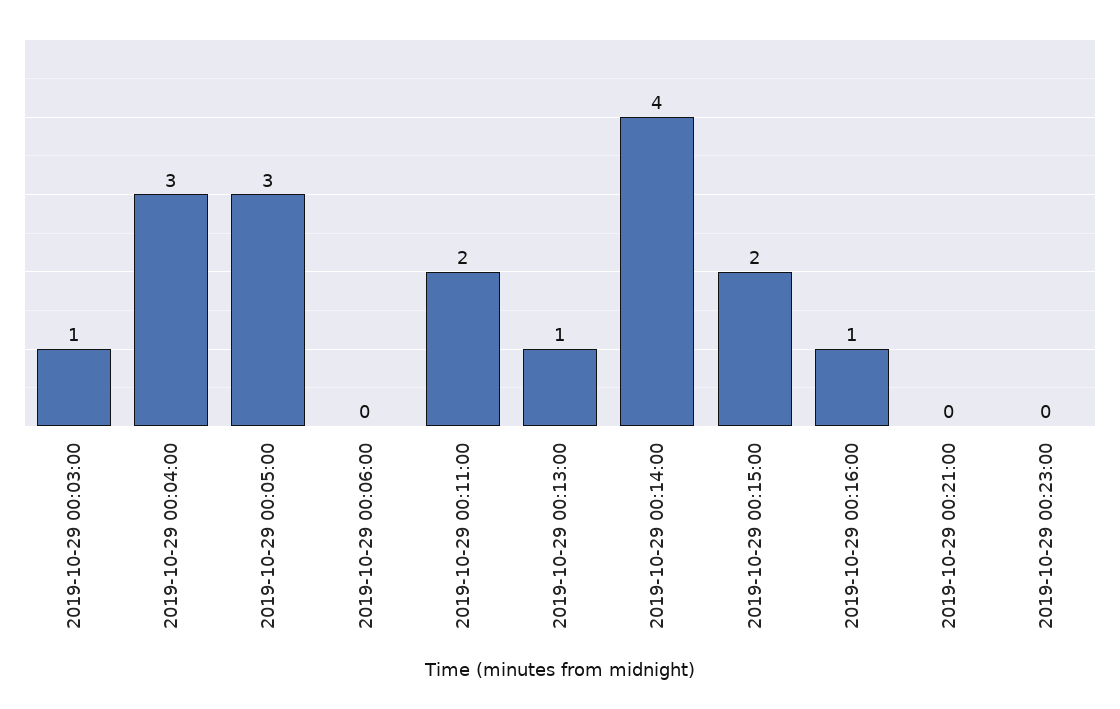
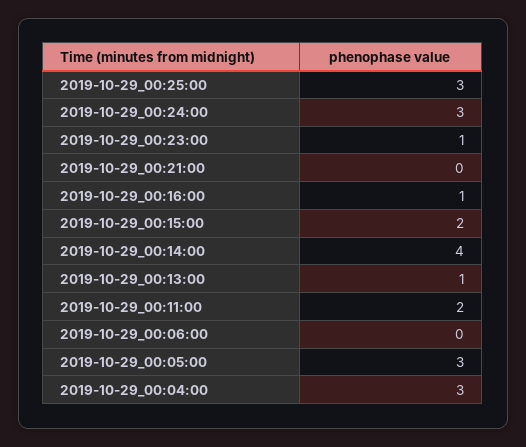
2019-10-29 00:03:00: 1 -> none
2019-10-29 00:23:00: 0 -> 1
2019-10-29_00:25:00: none -> 3
2019-10-29_00:24:00: none -> 3

